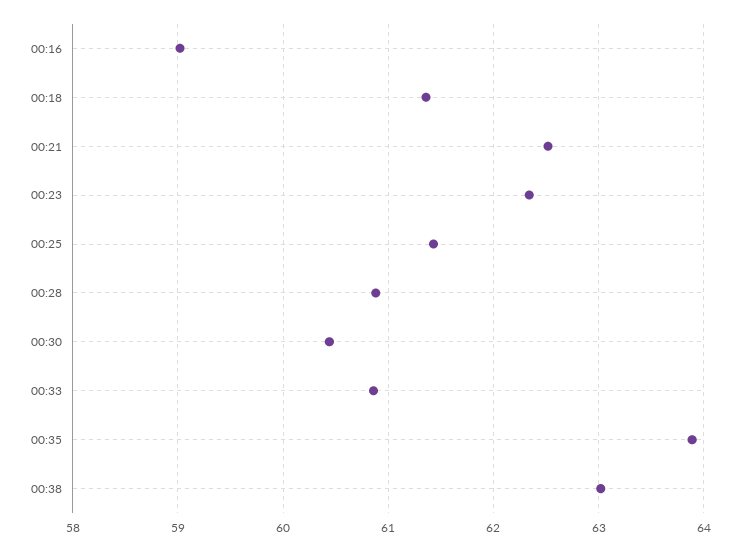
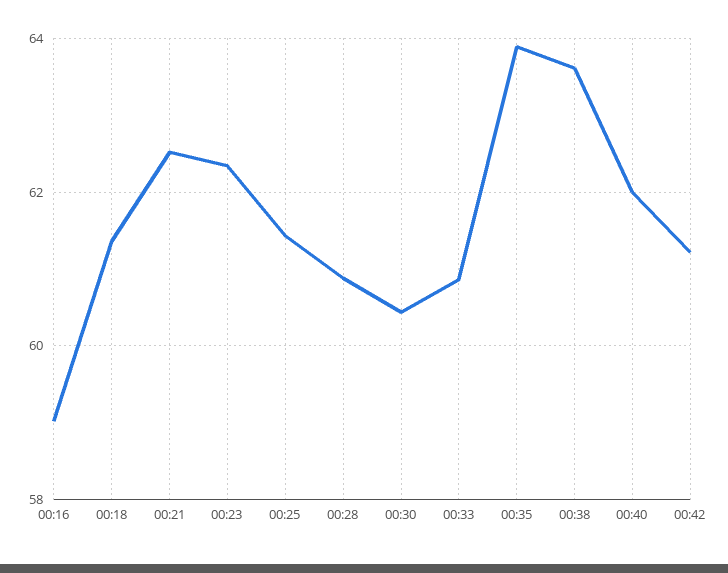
00:38: 63 -> 63.6
00:40: none -> 62
00:42: none -> 61.2

